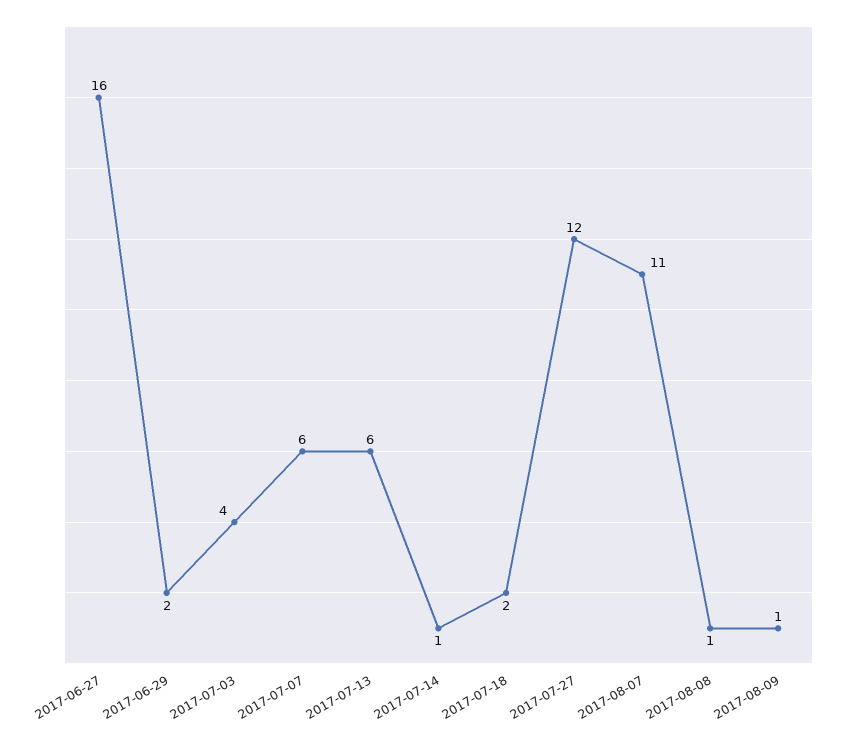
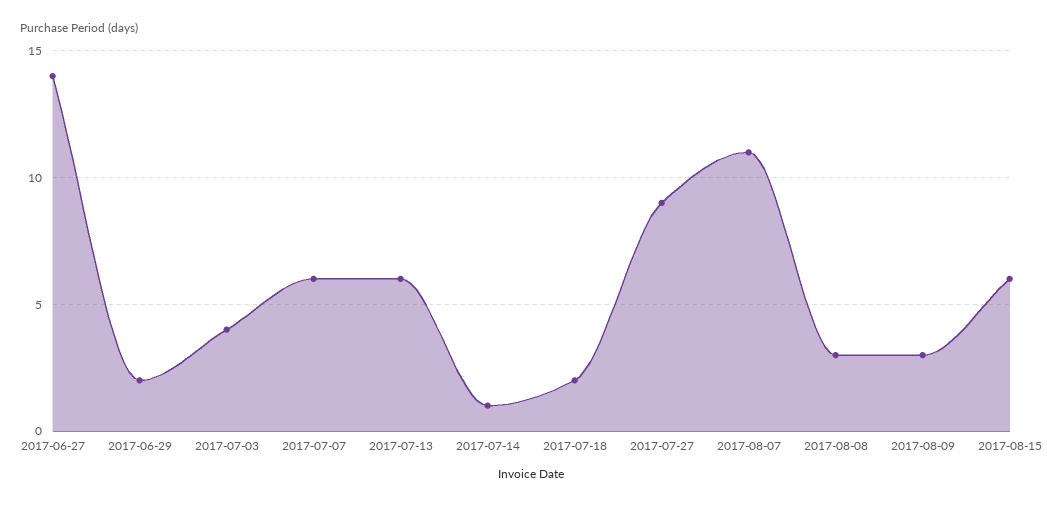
2017-06-27: 16 -> 14
2017-07-27: 12 -> 9
2017-08-08: 1 -> 3
2017-08-09: 1 -> 3
2017-08-15: none -> 6

